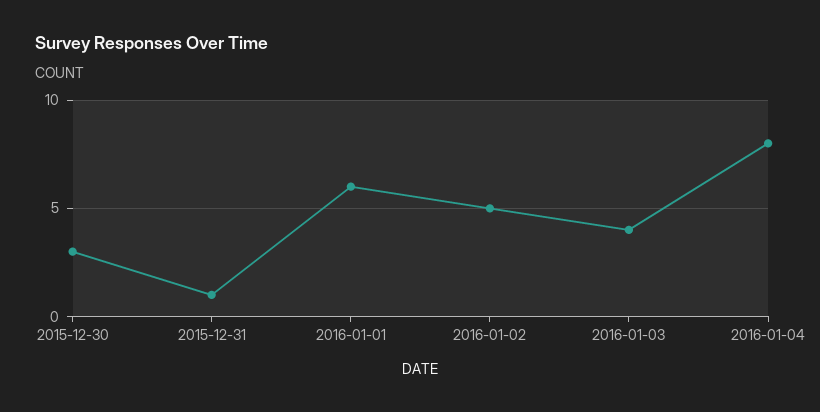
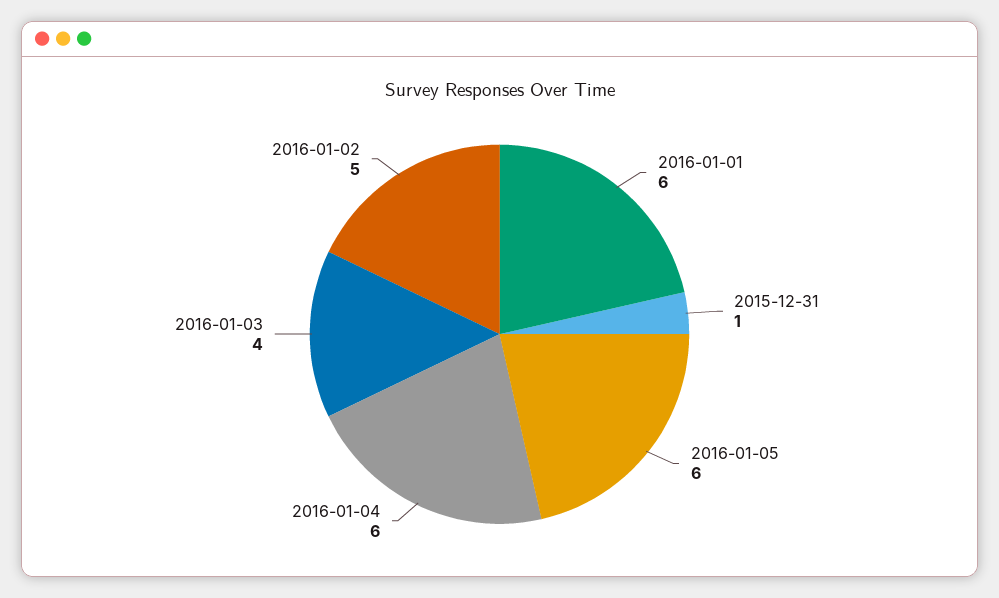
2015-12-30: 3 -> none
2016-01-04: 8 -> 6
2016-01-05: none -> 6

